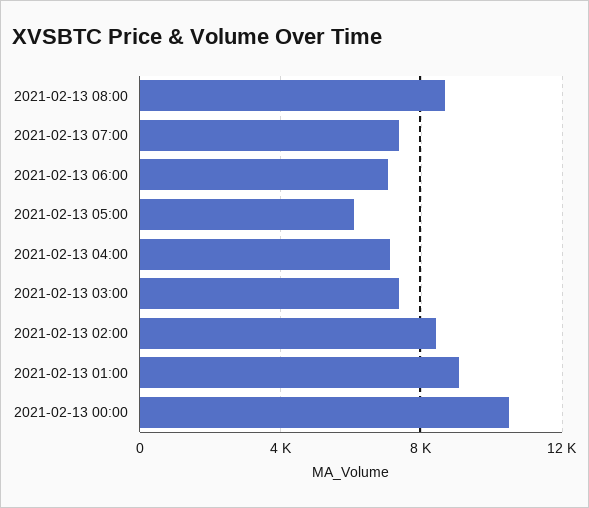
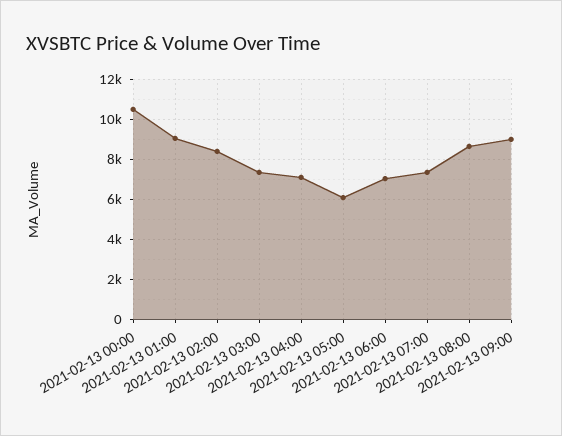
2021-02-13 09:00: none -> 9000

